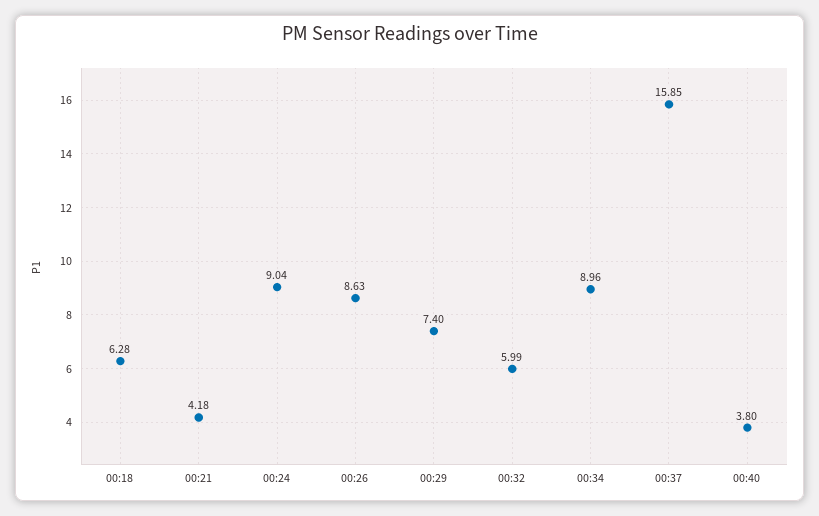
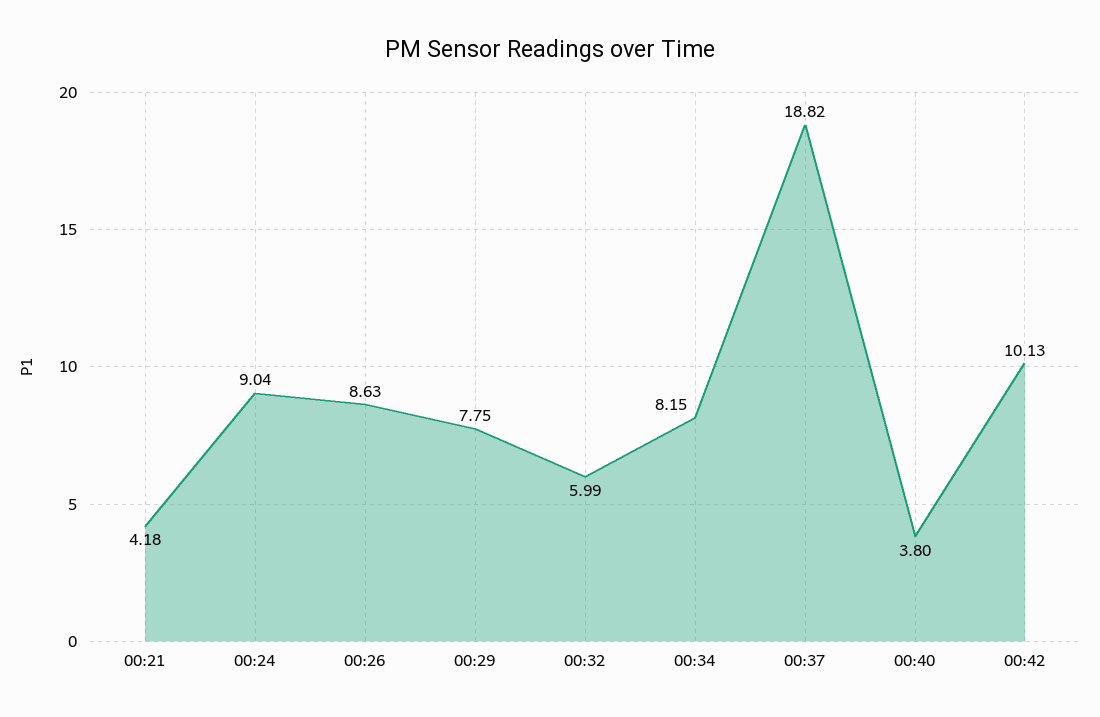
00:18: 6.28 -> none
00:29: 7.4 -> 7.75
00:34: 8.96 -> 8.15
00:37: 15.85 -> 18.82
00:42: none -> 10.13

